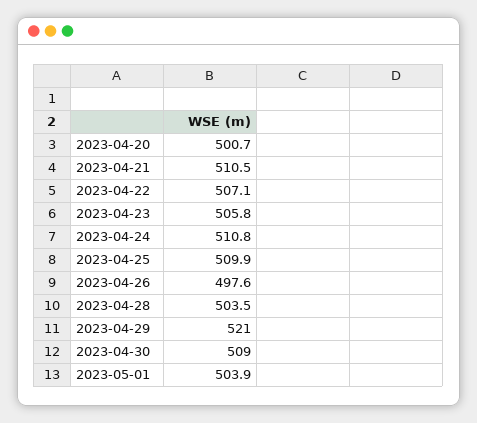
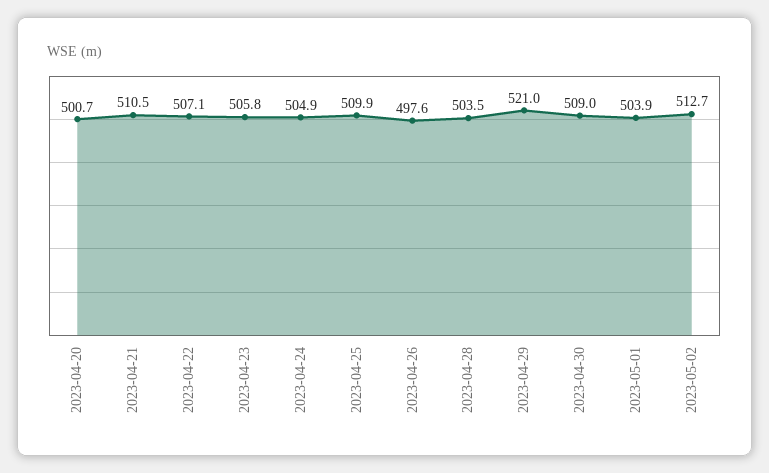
2023-04-24: 510.8 -> 504.9
2023-05-02: none -> 512.7

